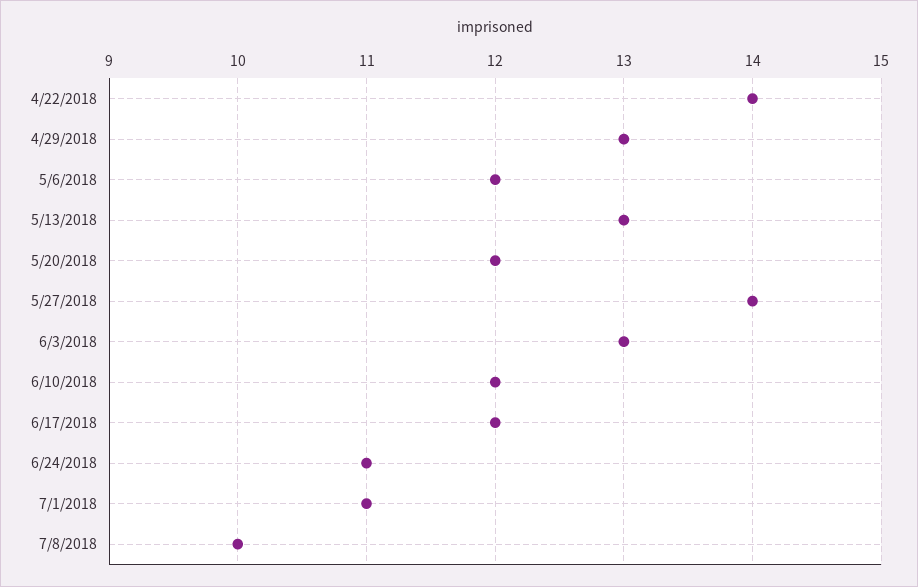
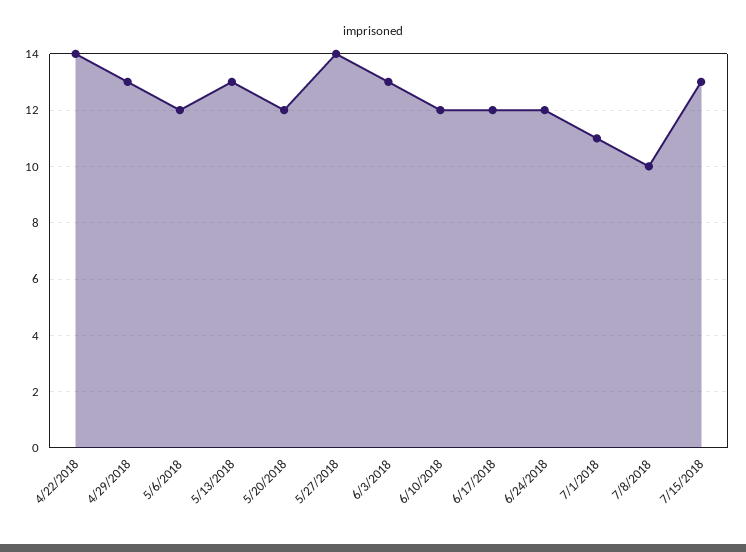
6/24/2018: 11 -> 12
7/15/2018: none -> 13

